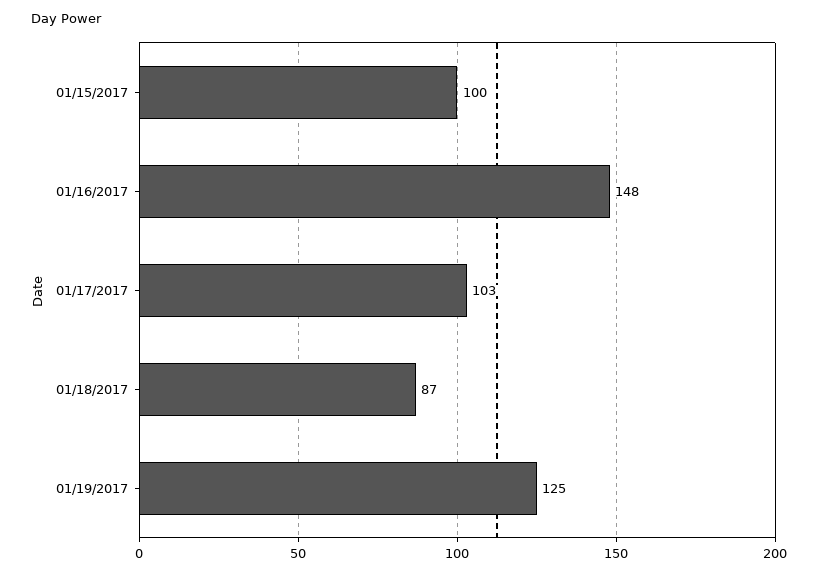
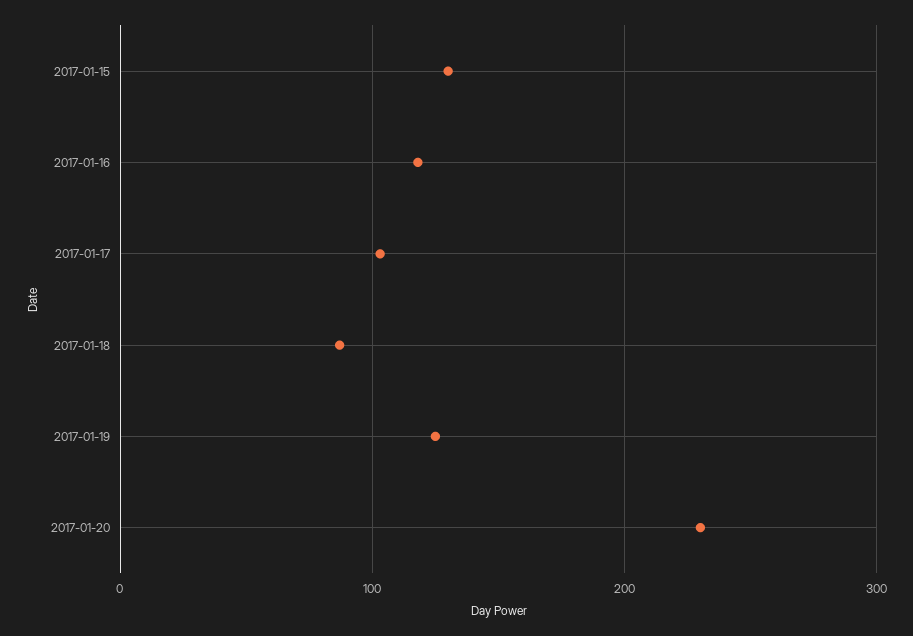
01/15/2017: 100 -> 130
01/16/2017: 148 -> 120
2017-01-20: none -> 230

